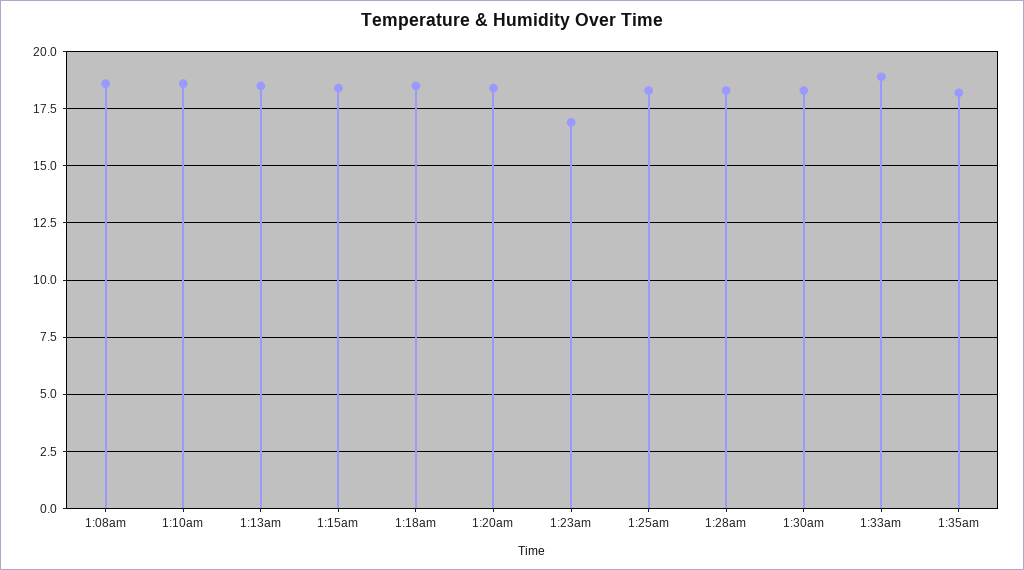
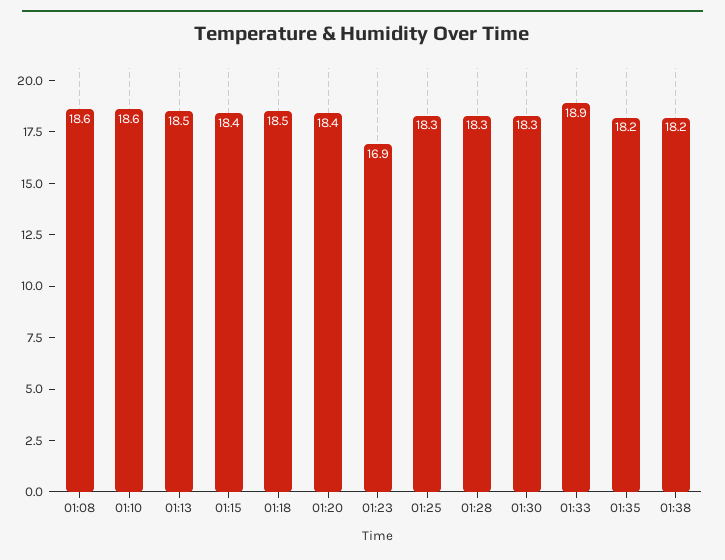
01:38: none -> 18.2

